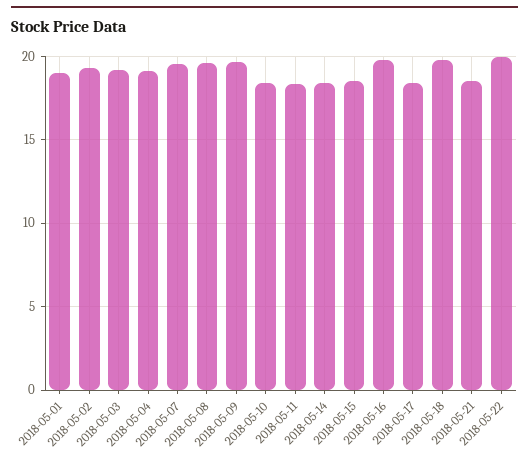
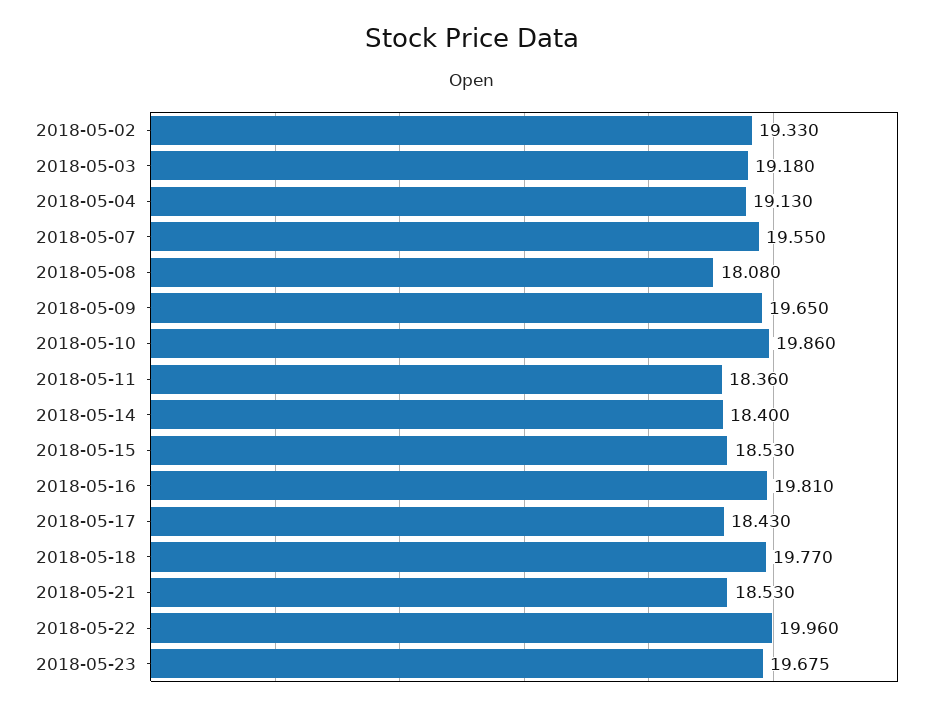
2018-05-01: 19 -> none
2018-05-08: 19.5 -> 18.08
2018-05-10: 18.5 -> 19.86
2018-05-23: none -> 19.675

